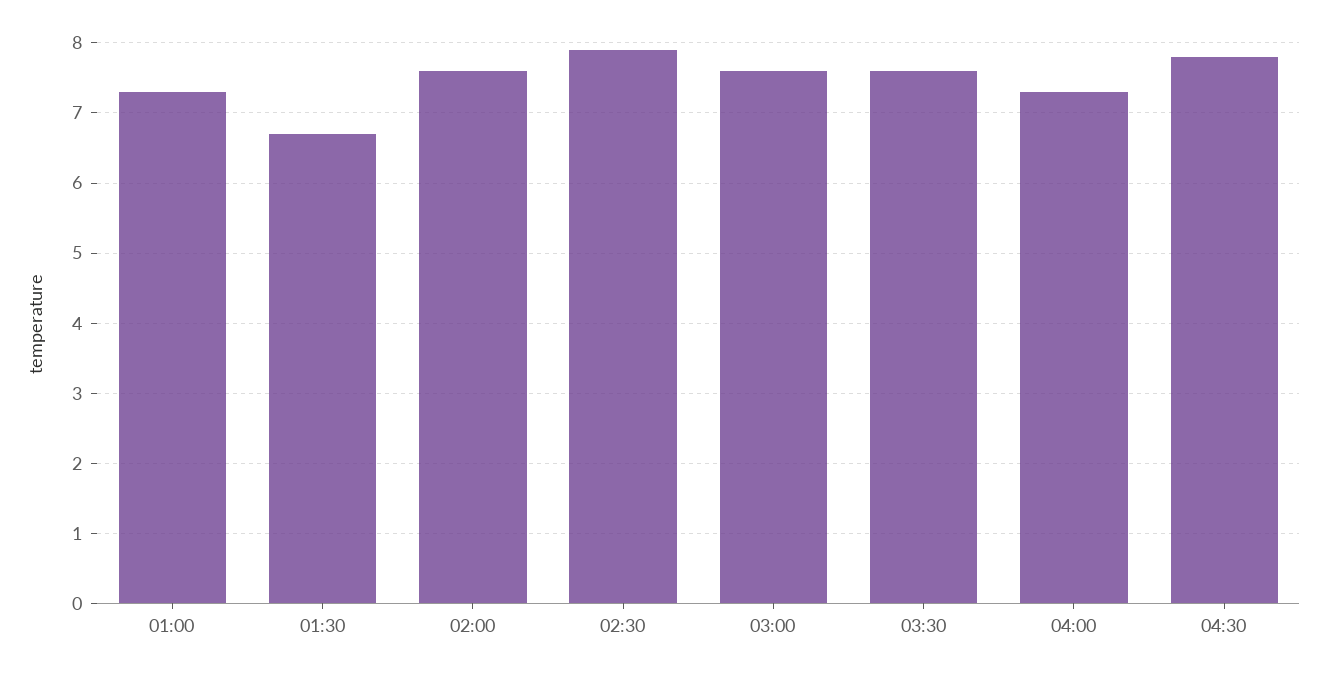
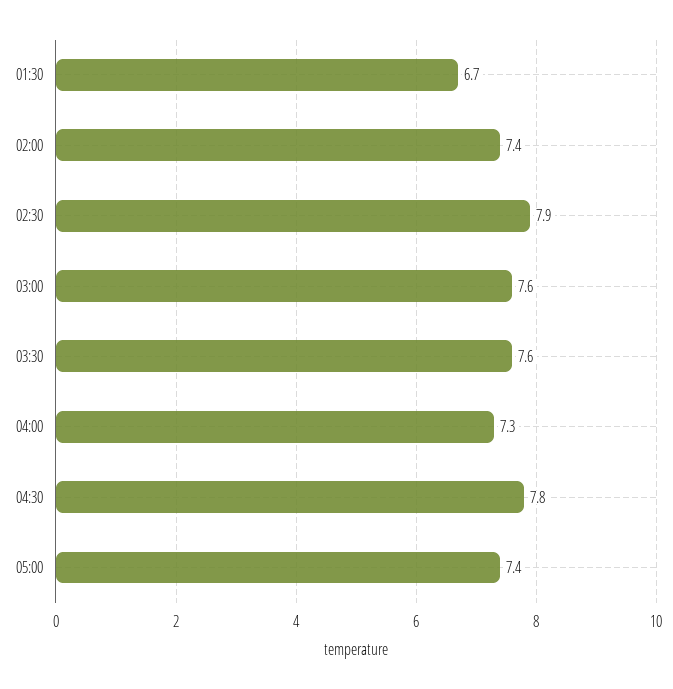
01:00: 7.3 -> none
02:00: 7.6 -> 7.4
05:00: none -> 7.4

